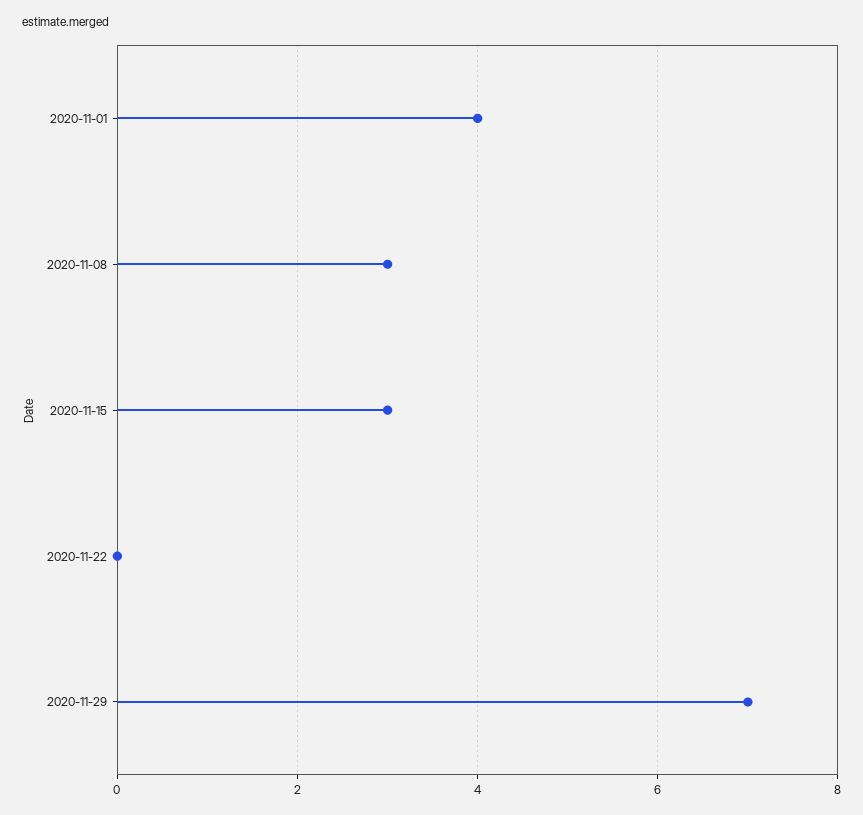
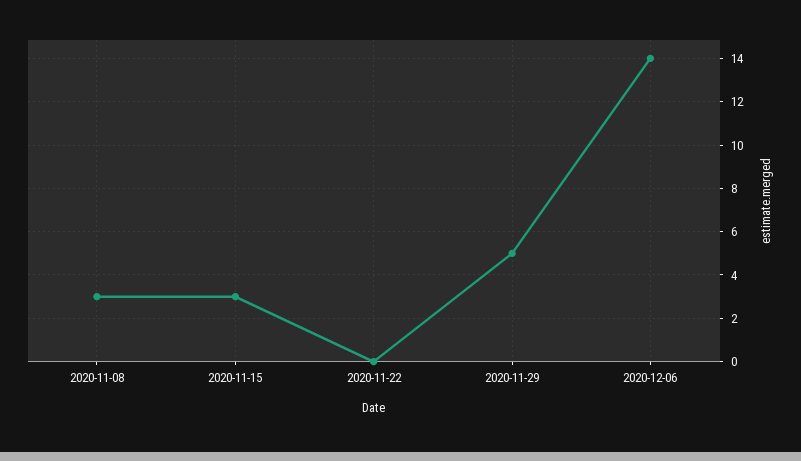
2020-11-01: 4 -> none
2020-11-29: 7 -> 5
2020-12-06: none -> 14

